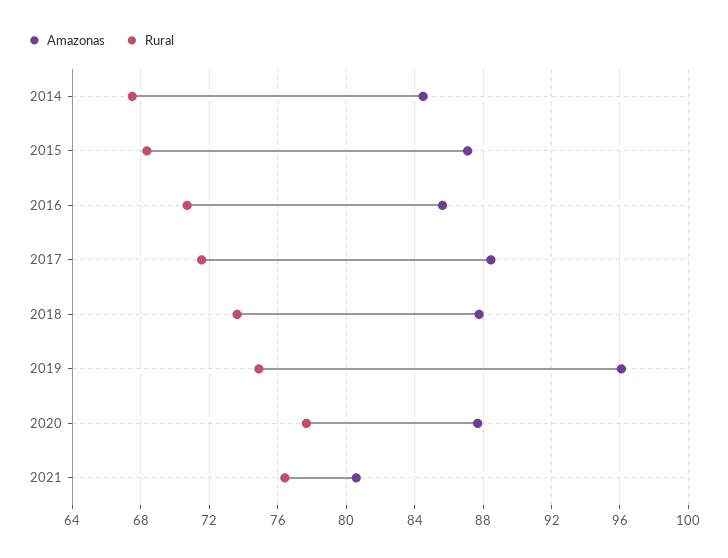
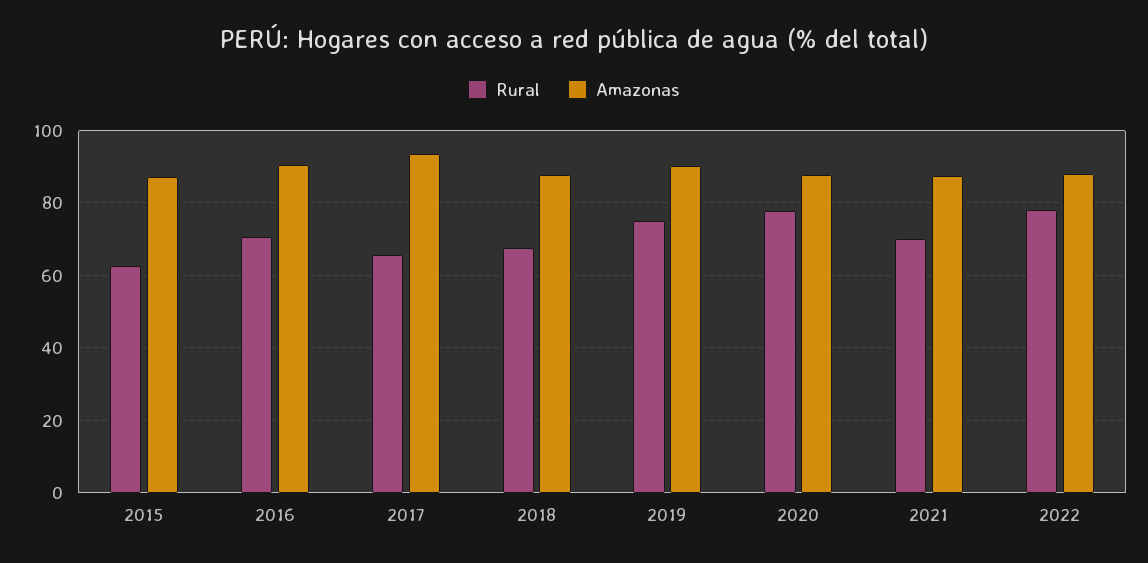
Amazonas, 2014: 84.5 -> none
Rural, 2014: 67.5 -> none
Rural, 2015: 68.5 -> 62
Amazonas, 2016: 85.5 -> 90
Amazonas, 2017: 88.5 -> 94
Rural, 2017: 71.5 -> 66
Rural, 2018: 73.5 -> 68
Amazonas, 2019: 96 -> 90
Amazonas, 2021: 80.5 -> 88
Rural, 2021: 76.5 -> 70
Rural, 2022: none -> 78
Amazonas, 2022: none -> 88

